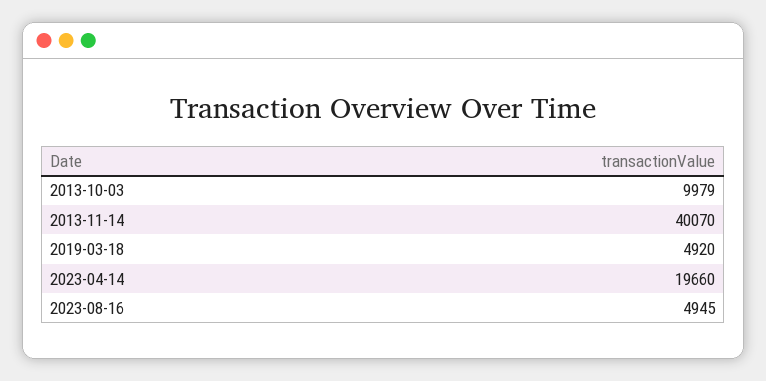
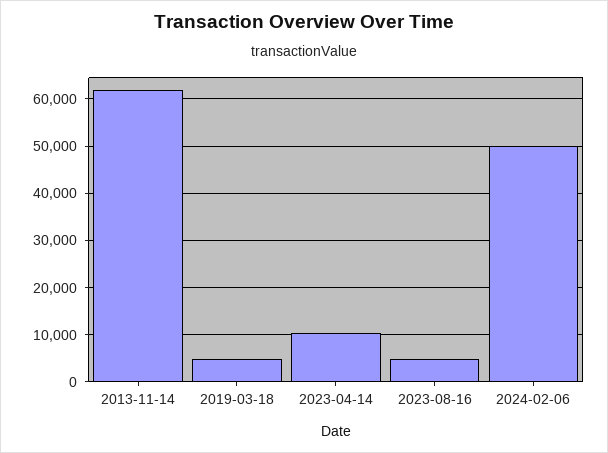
2013-10-03: 9979 -> none
2013-11-14: 40070 -> 62000
2023-04-14: 19660 -> 10000
2024-02-06: none -> 50000

